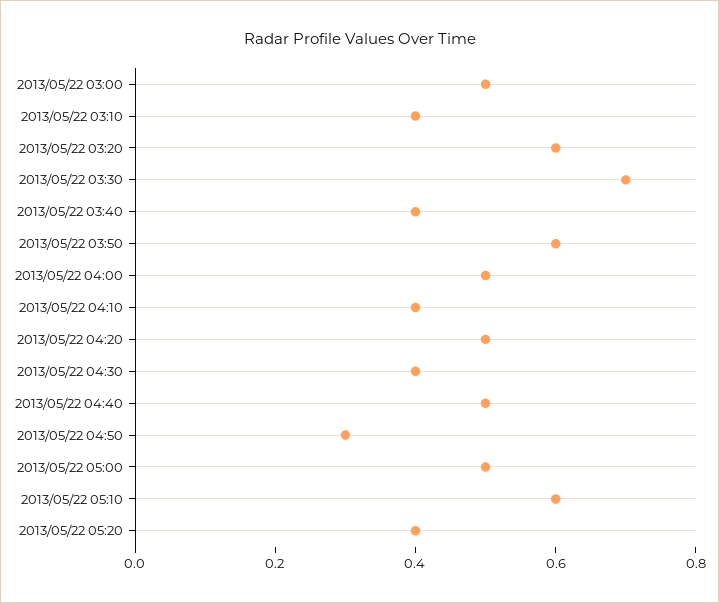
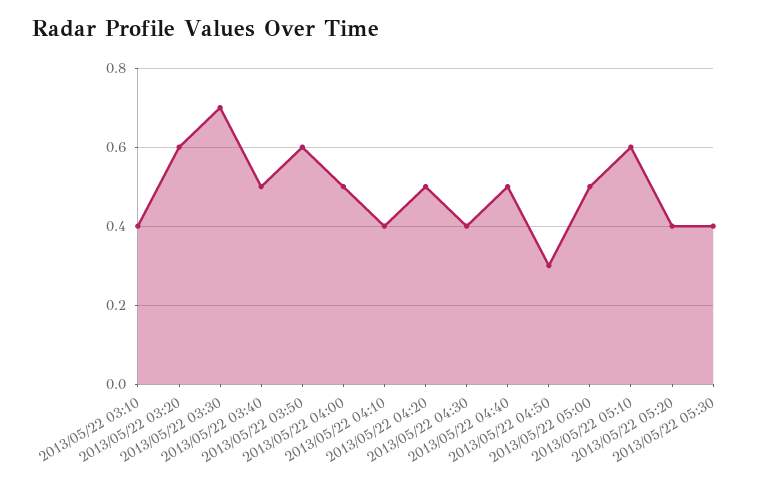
2013/05/22 03:00: 0.5 -> none
2013/05/22 03:40: 0.4 -> 0.5
2013/05/22 05:30: none -> 0.4

